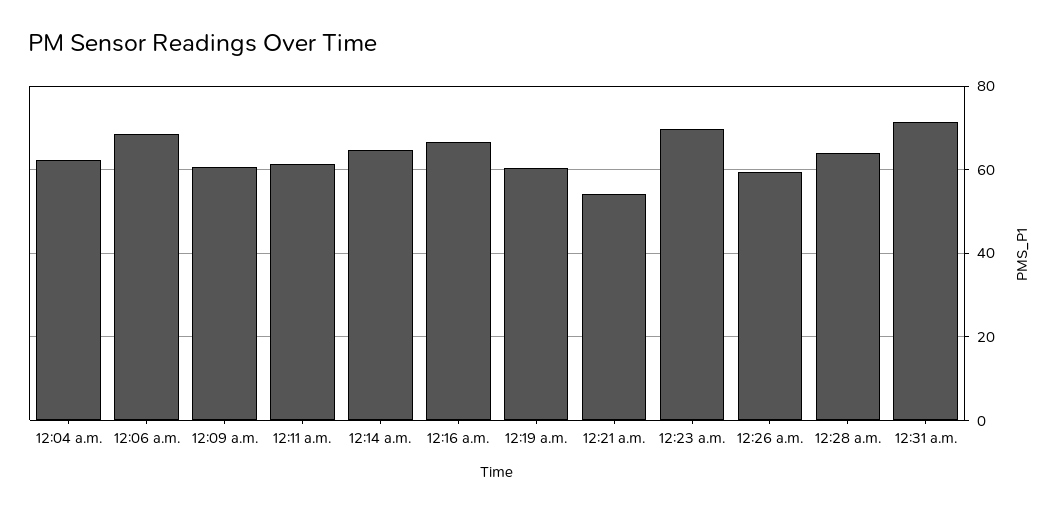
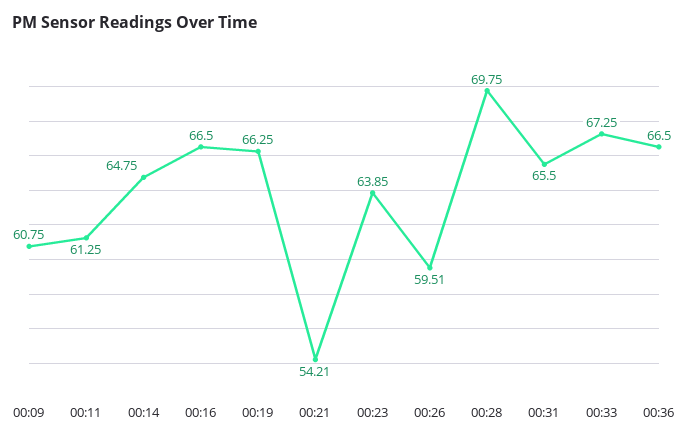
12:04 a.m.: 62 -> none
12:06 a.m.: 68 -> none
12:19 a.m.: 60 -> 66.25
12:23 a.m.: 70 -> 63.85
12:28 a.m.: 64 -> 69.75
12:31 a.m.: 72 -> 65.5
00:33: none -> 67.25
00:36: none -> 66.5

